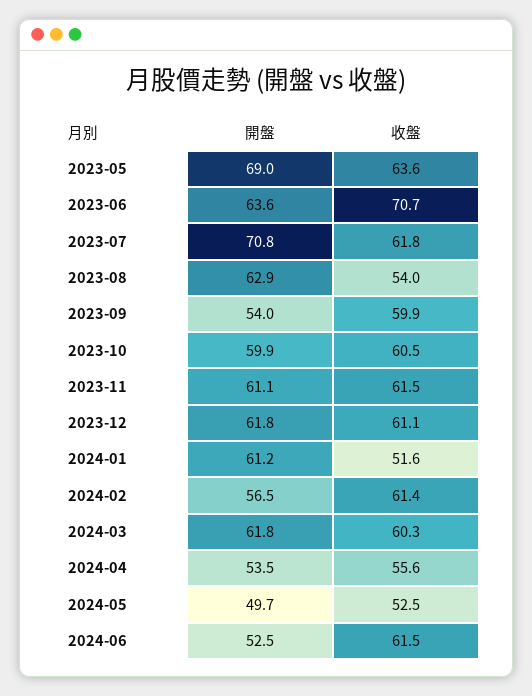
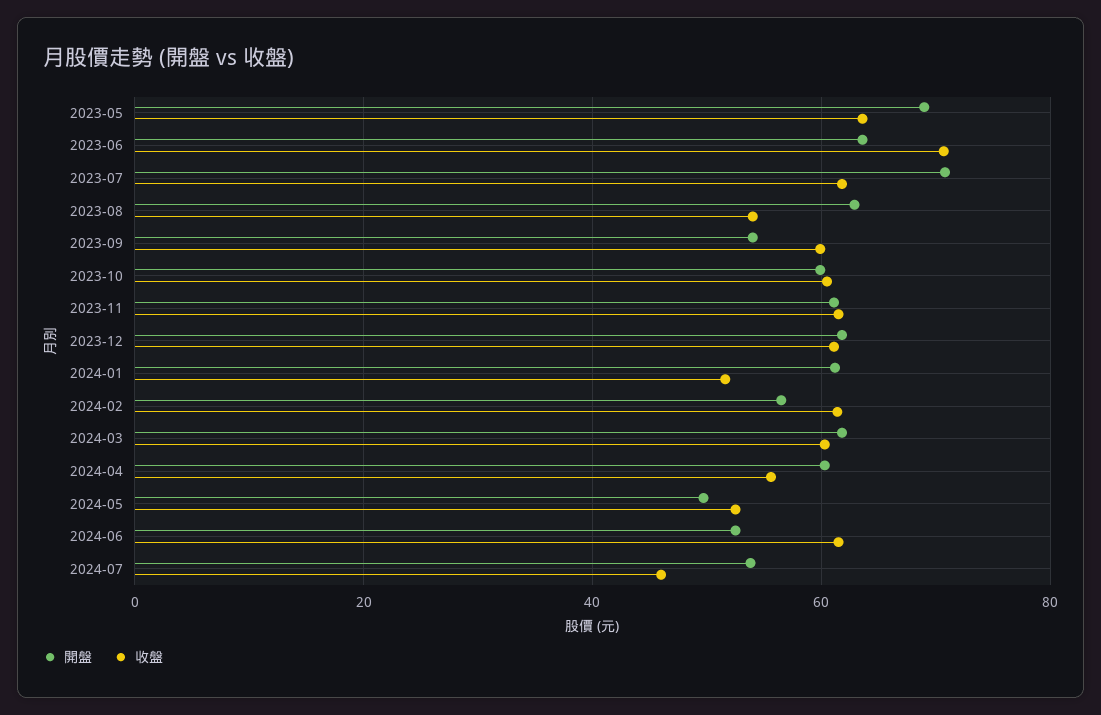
開盤, 2024-04: 53.5 -> 60
開盤, 2024-07: none -> 54
收盤, 2024-07: none -> 46

